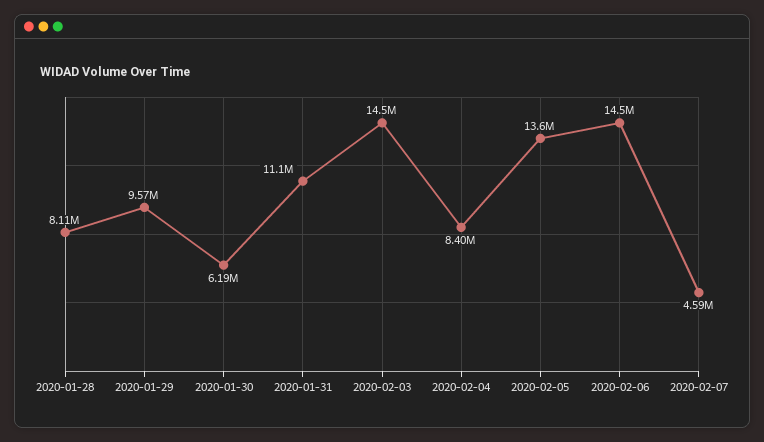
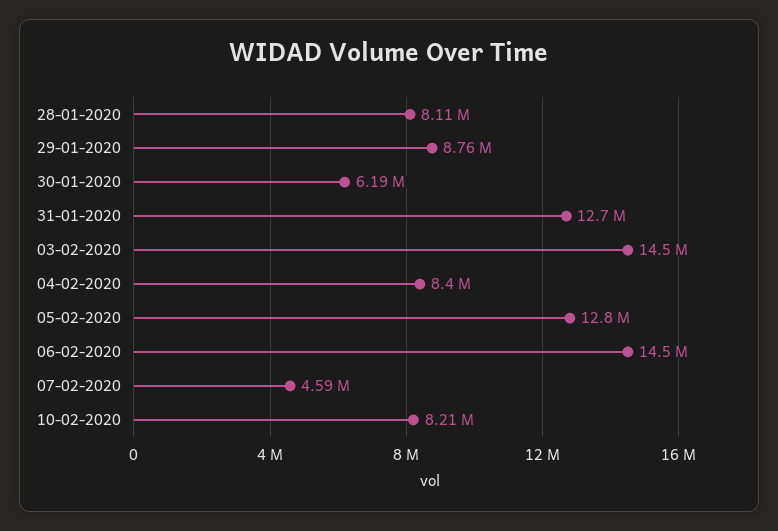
2020-01-29: 9570000 -> 8760000
2020-01-31: 11100000 -> 12700000
2020-02-05: 13600000 -> 12800000
10-02-2020: none -> 8210000

